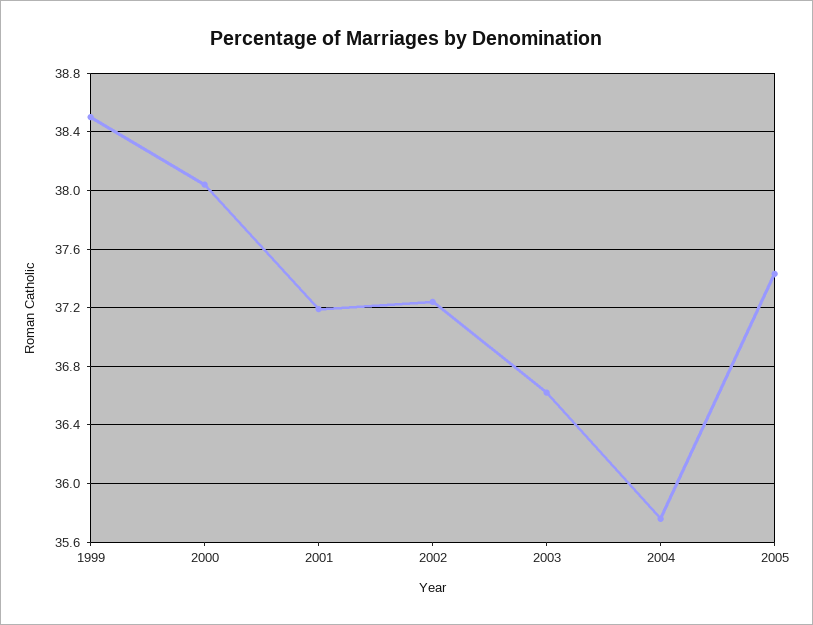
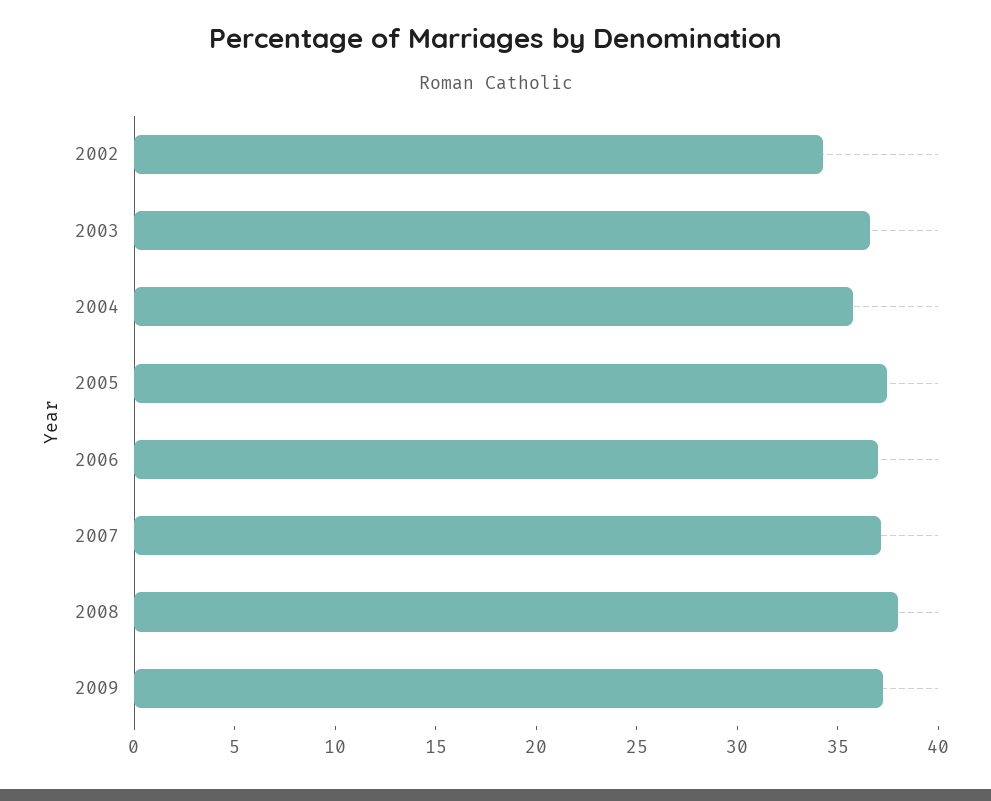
1999: 38.5 -> none
2000: 38.05 -> none
2001: 37.2 -> none
2002: 37.25 -> 34
2006: none -> 37
2007: none -> 37
2008: none -> 38
2009: none -> 37

